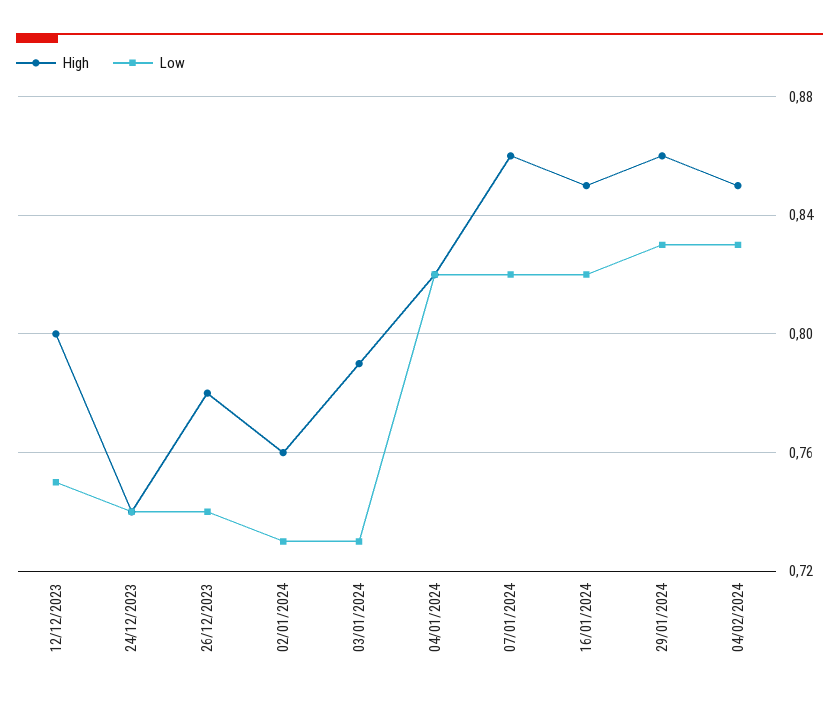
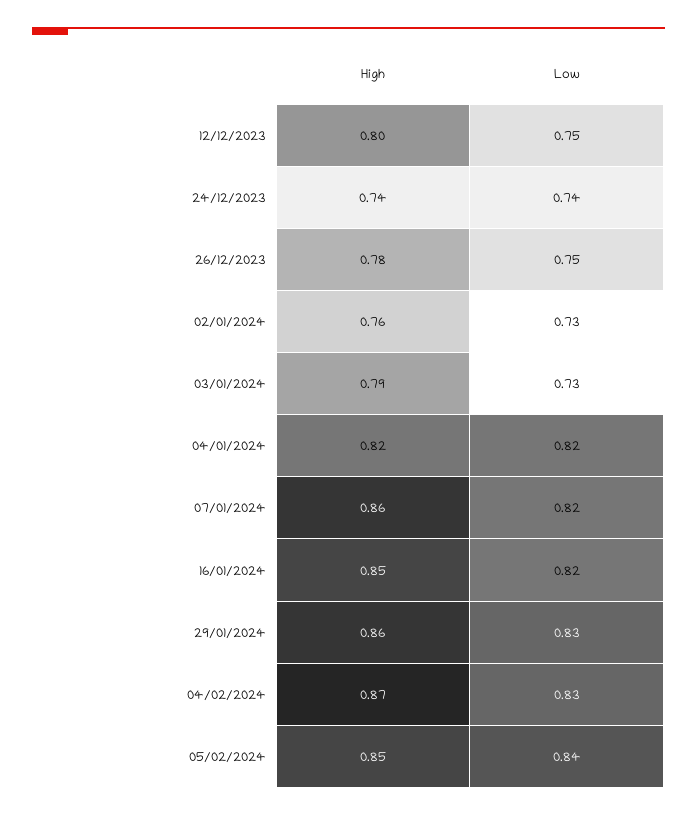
Low, 26/12/2023: 0.74 -> 0.75
High, 04/02/2024: 0.85 -> 0.87
High, 05/02/2024: none -> 0.85
Low, 05/02/2024: none -> 0.84

